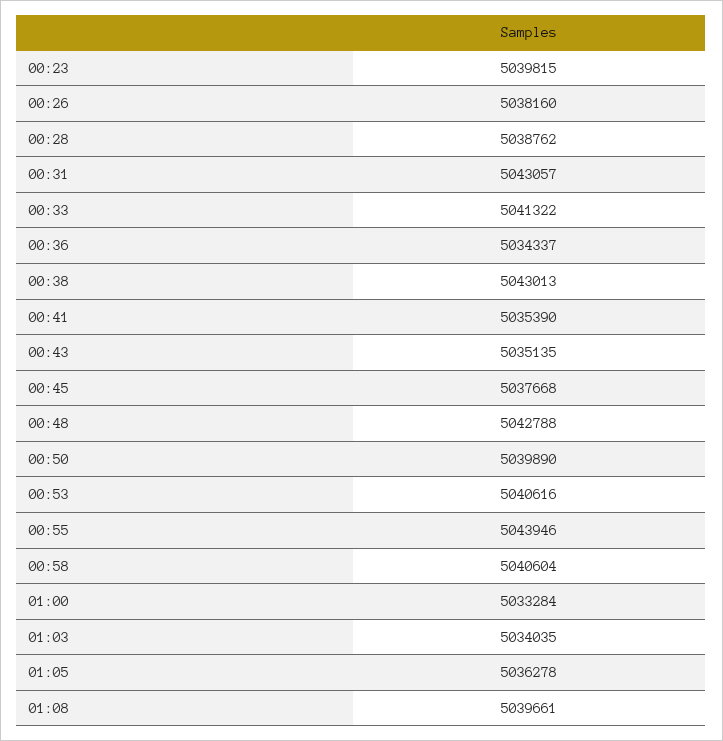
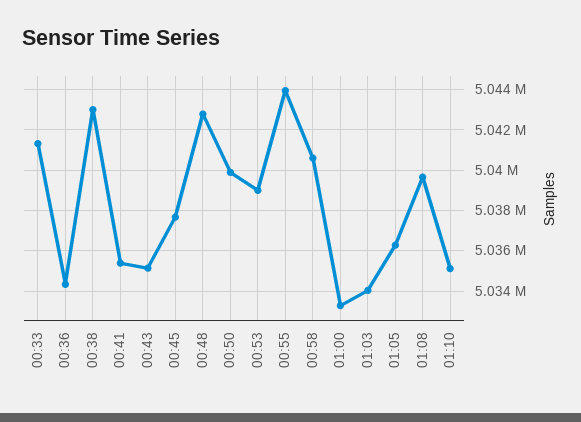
00:23: 5039815 -> none
00:26: 5038160 -> none
00:28: 5038762 -> none
00:31: 5043057 -> none
00:53: 5040616 -> 5039000
01:10: none -> 5035000

